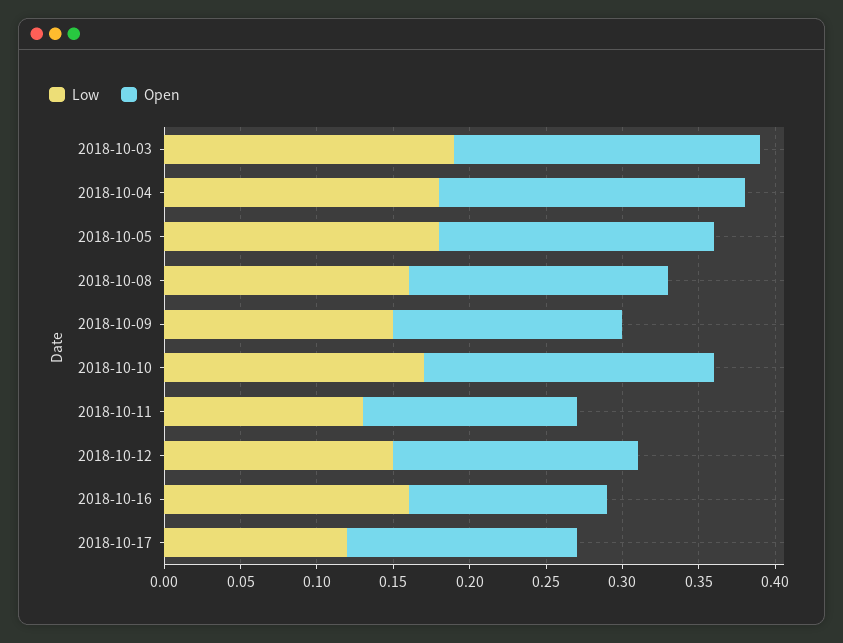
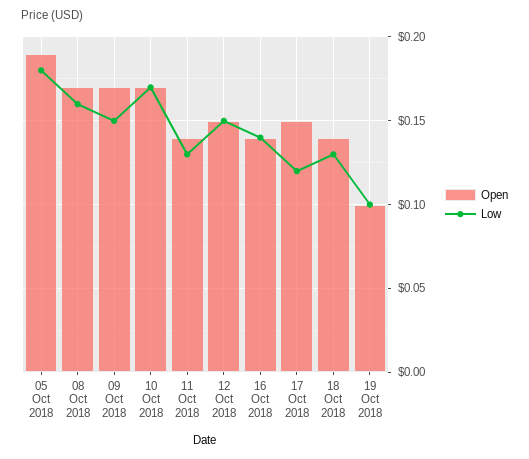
Low, 2018-10-03: 0.19 -> none
Open, 2018-10-03: 0.2 -> none
Low, 2018-10-04: 0.18 -> none
Open, 2018-10-04: 0.2 -> none
Open, 2018-10-05: 0.18 -> 0.19
Open, 2018-10-09: 0.15 -> 0.17
Open, 2018-10-10: 0.19 -> 0.17
Open, 2018-10-12: 0.16 -> 0.15
Low, 2018-10-16: 0.16 -> 0.14
Open, 2018-10-16: 0.13 -> 0.14
Open, 18 Oct 2018: none -> 0.14
Low, 18 Oct 2018: none -> 0.13
Open, 19 Oct 2018: none -> 0.1
Low, 19 Oct 2018: none -> 0.1

